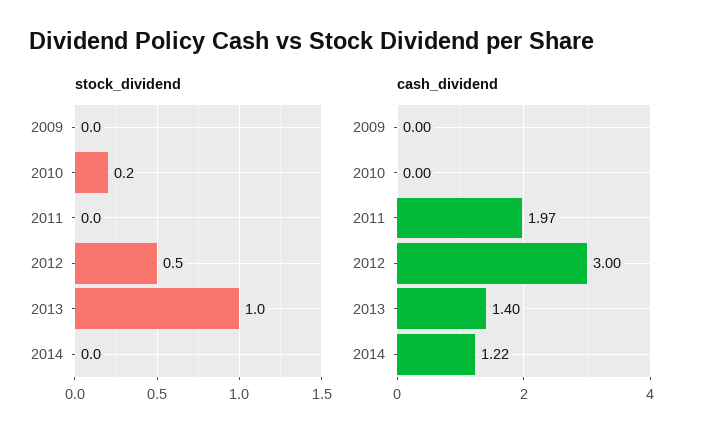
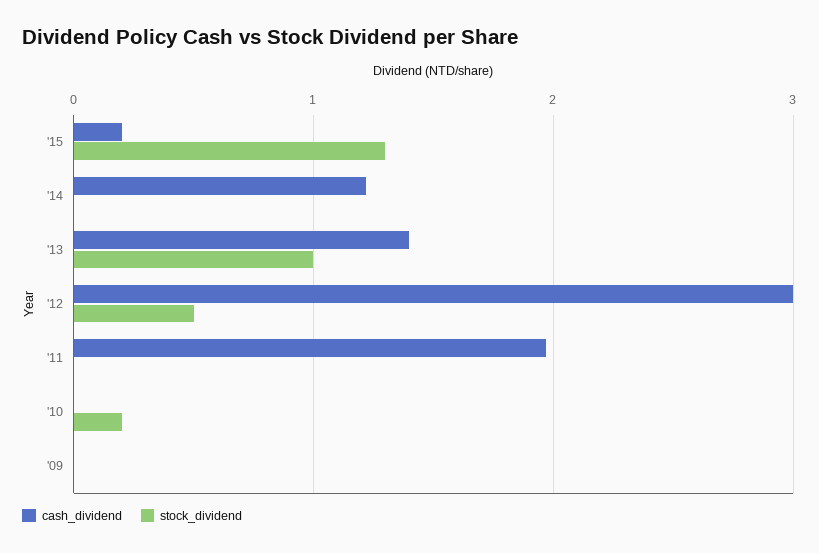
cash_dividend, '15: none -> 0.2
stock_dividend, '15: none -> 1.3

